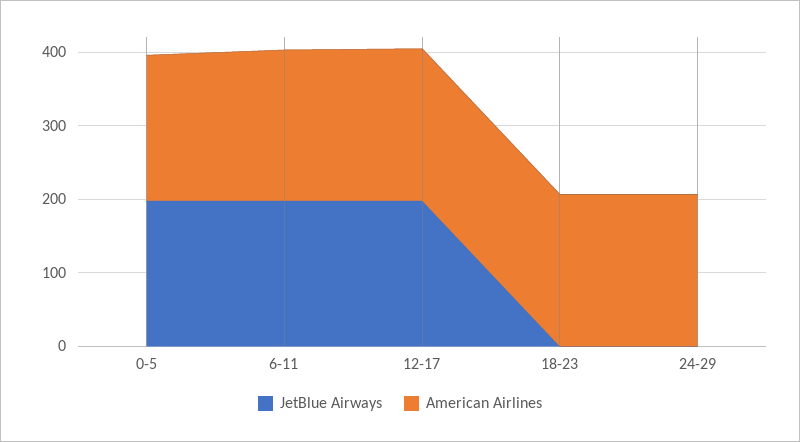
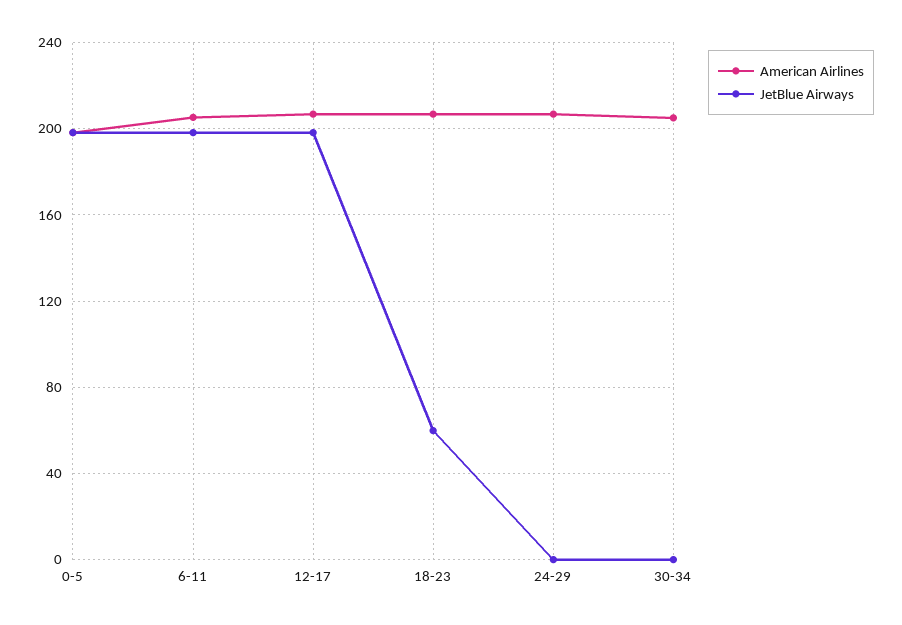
JetBlue Airways, 18-23: 0 -> 60
American Airlines, 30-34: none -> 205
JetBlue Airways, 30-34: none -> 0

